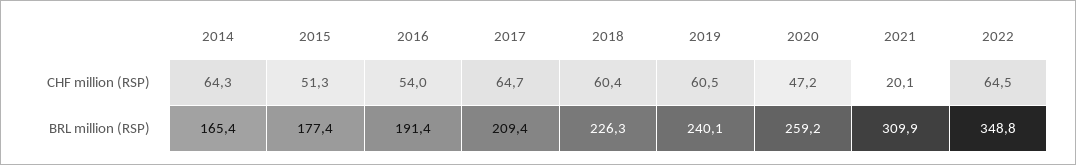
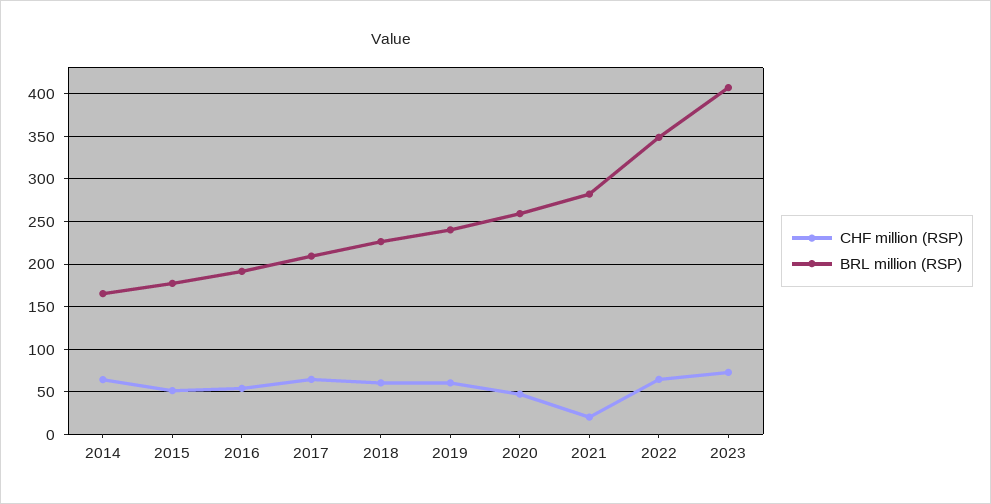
BRL million (RSP), 2021: 309.9 -> 280
CHF million (RSP), 2023: none -> 70
BRL million (RSP), 2023: none -> 410

